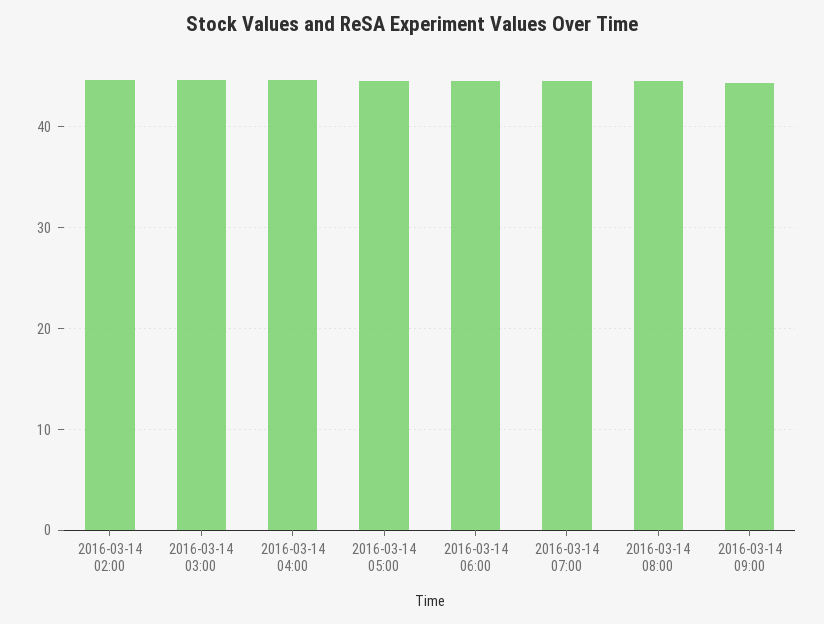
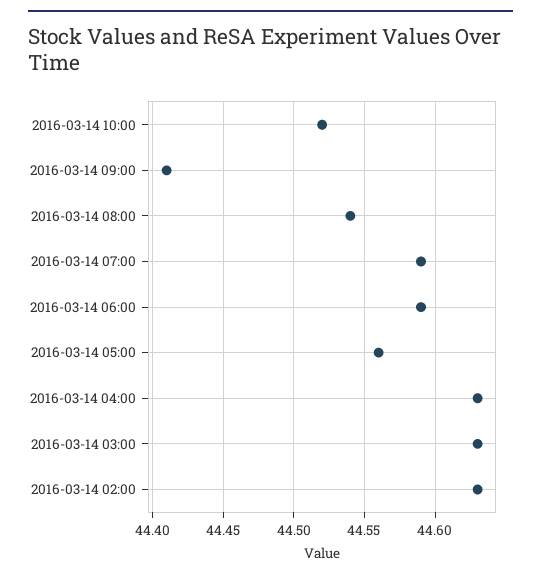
2016-03-14 10:00: none -> 44.52

